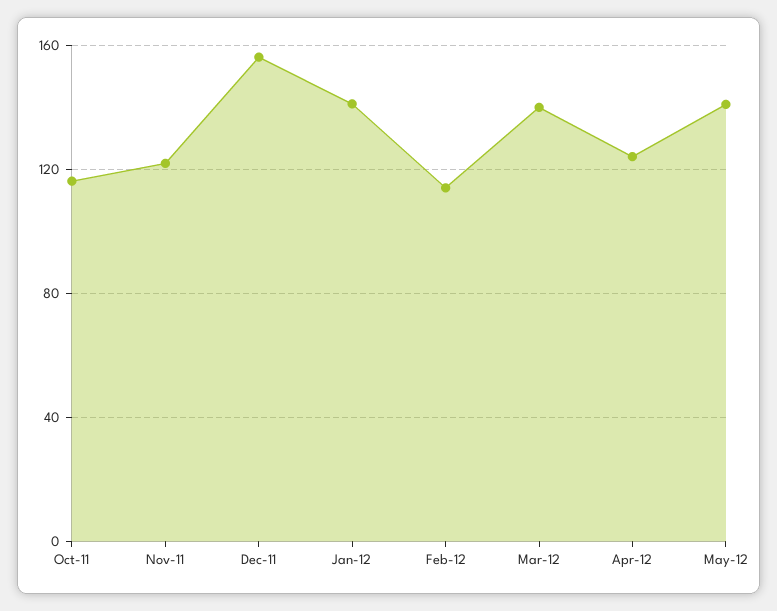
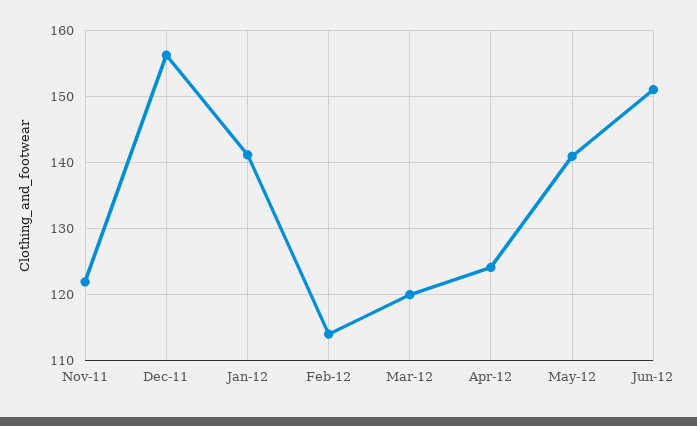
Oct-11: 115 -> none
Mar-12: 140 -> 120
Jun-12: none -> 151

